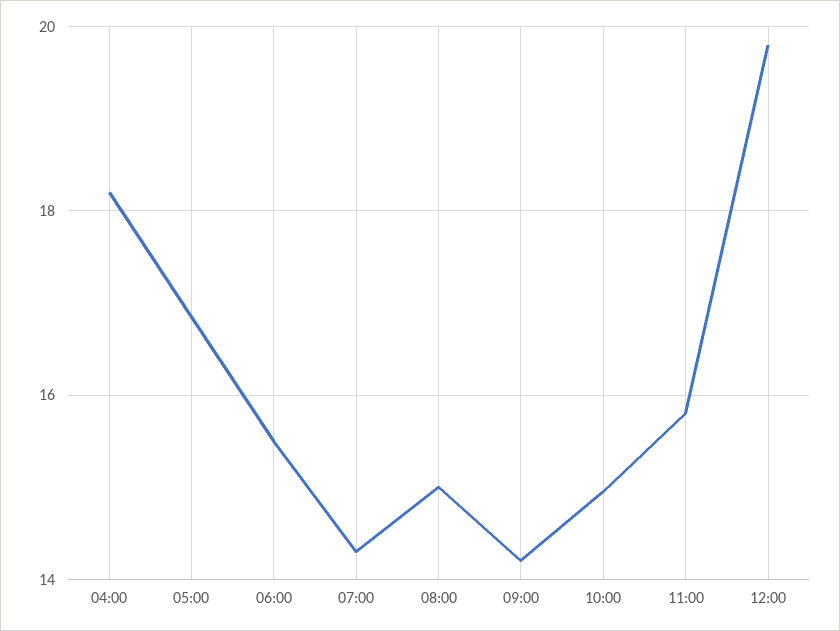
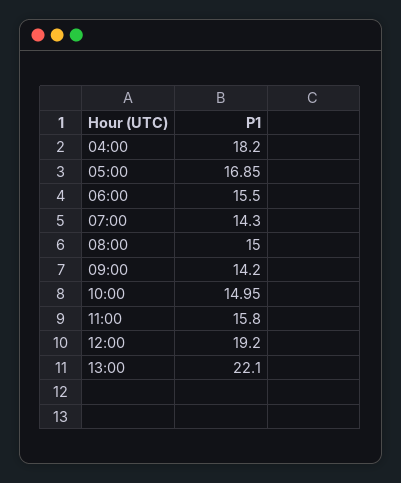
12:00: 19.8 -> 19.2
13:00: none -> 22.1

